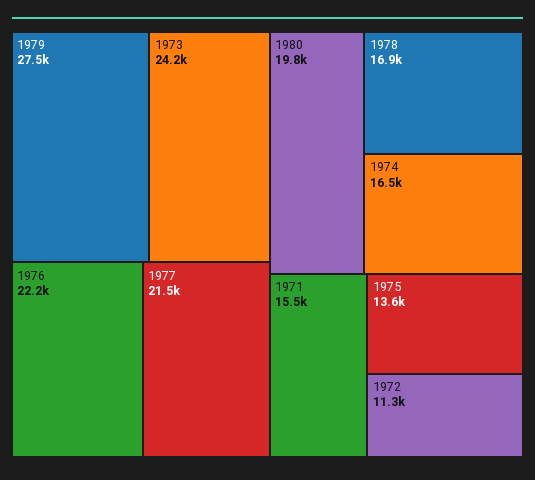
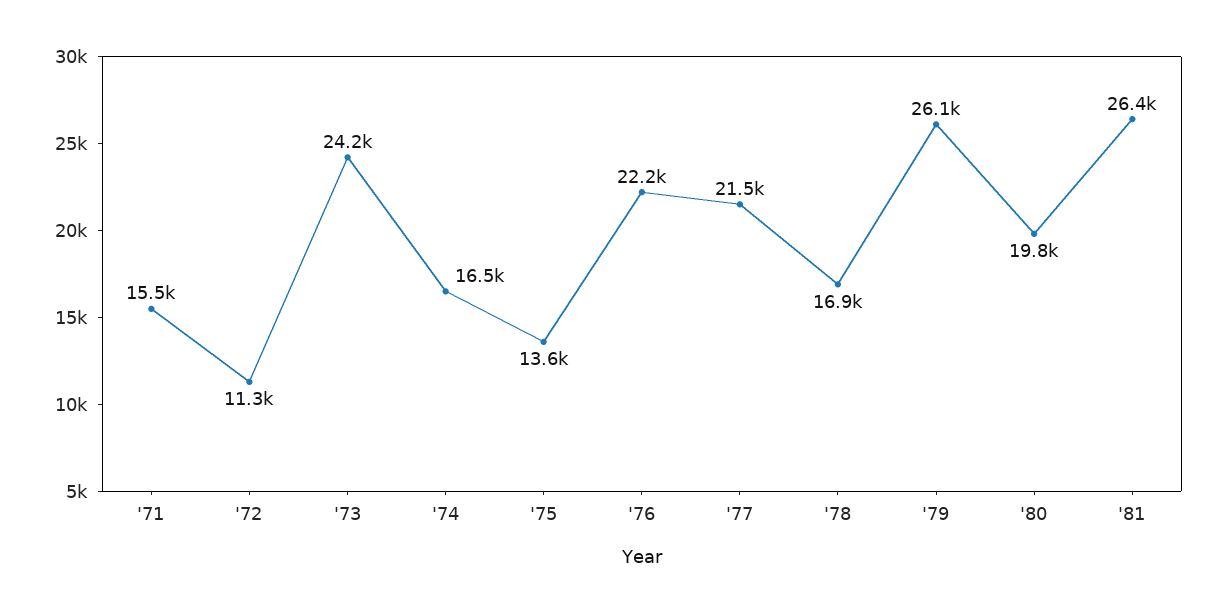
1979: 27500 -> 26100
'81: none -> 26400

